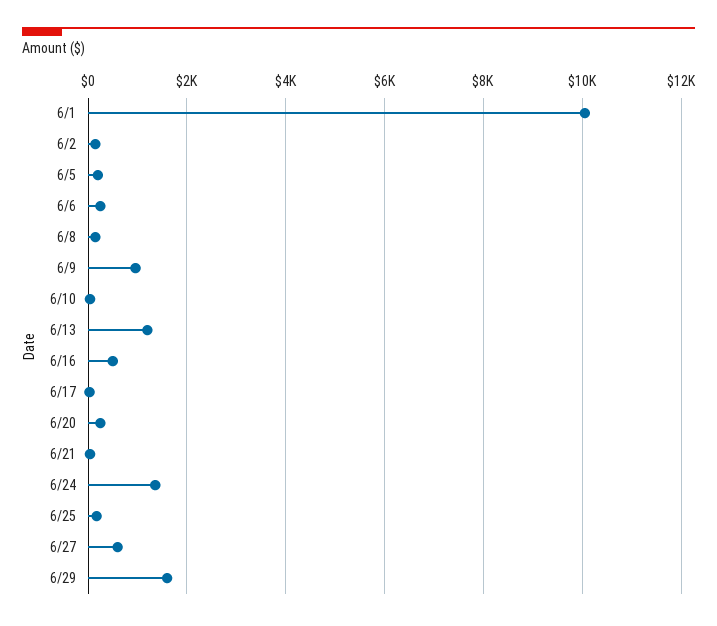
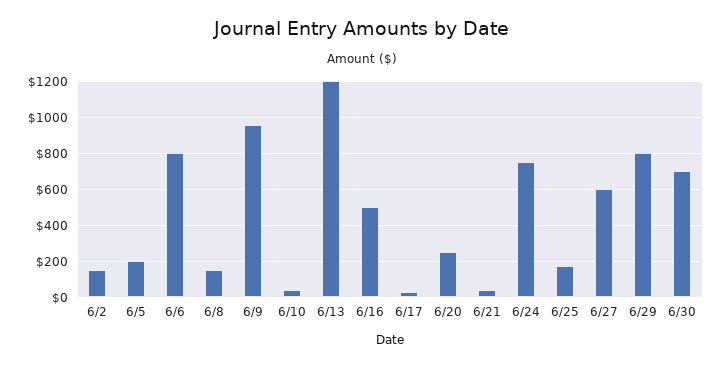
6/1: 10000 -> none
6/6: 200 -> 800
6/24: 1400 -> 750
6/29: 1600 -> 800
6/30: none -> 700

